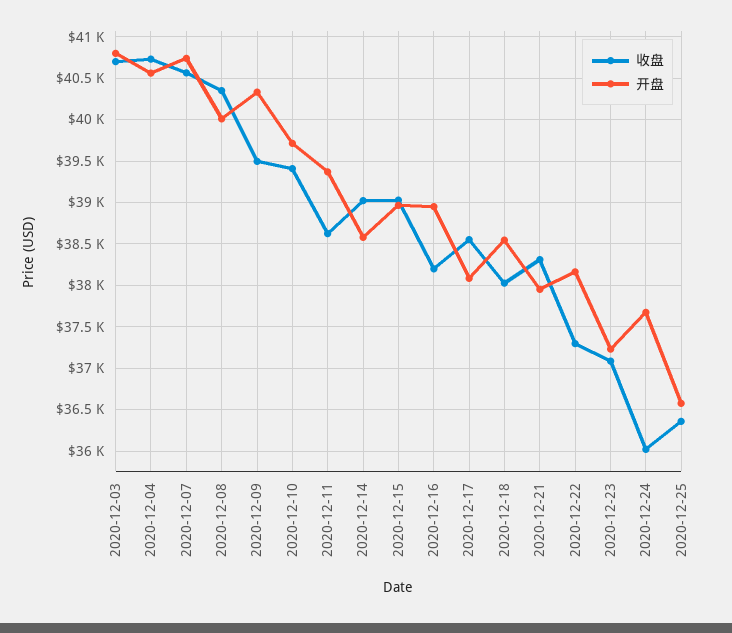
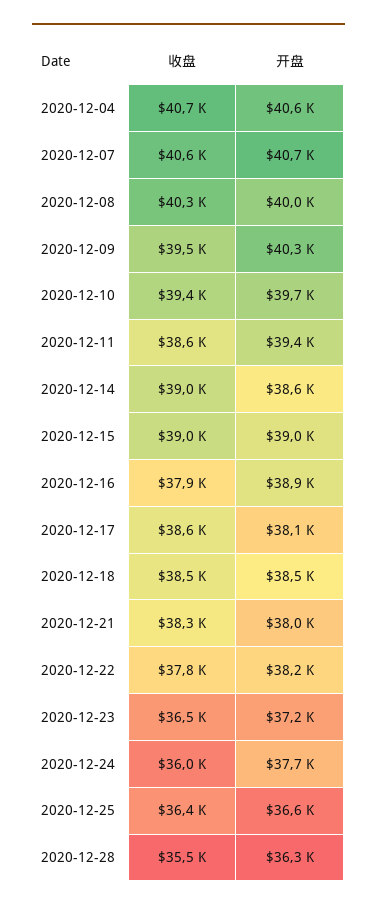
收盘, 2020-12-03: 40700 -> none
开盘, 2020-12-03: 40800 -> none
收盘, 2020-12-16: 38200 -> 37900
收盘, 2020-12-18: 38000 -> 38500
收盘, 2020-12-22: 37300 -> 37800
收盘, 2020-12-23: 37100 -> 36500
收盘, 2020-12-28: none -> 35500
开盘, 2020-12-28: none -> 36300

